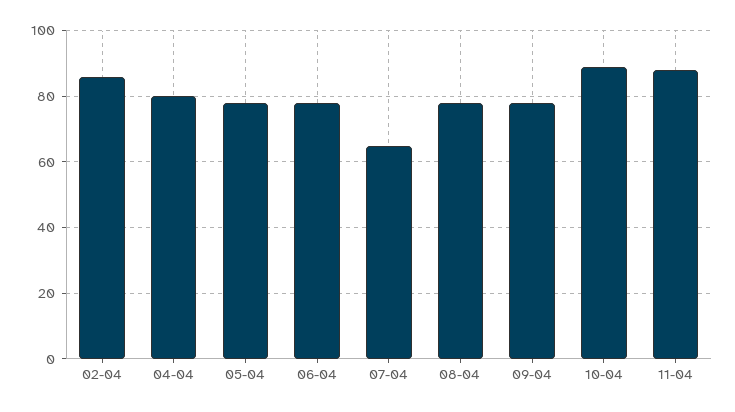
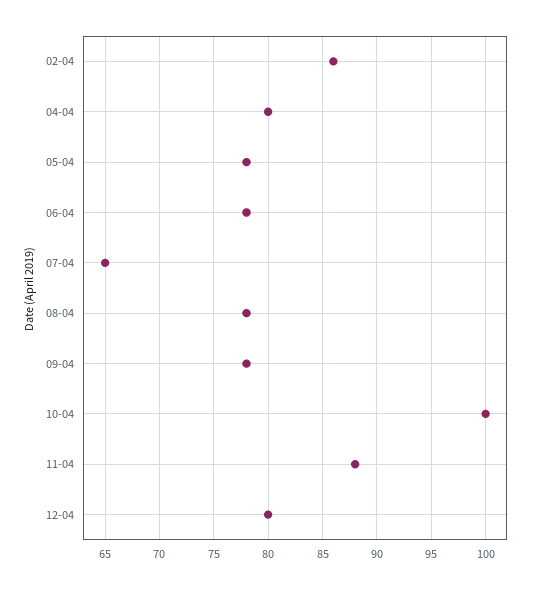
10-04: 90 -> 100
12-04: none -> 80

